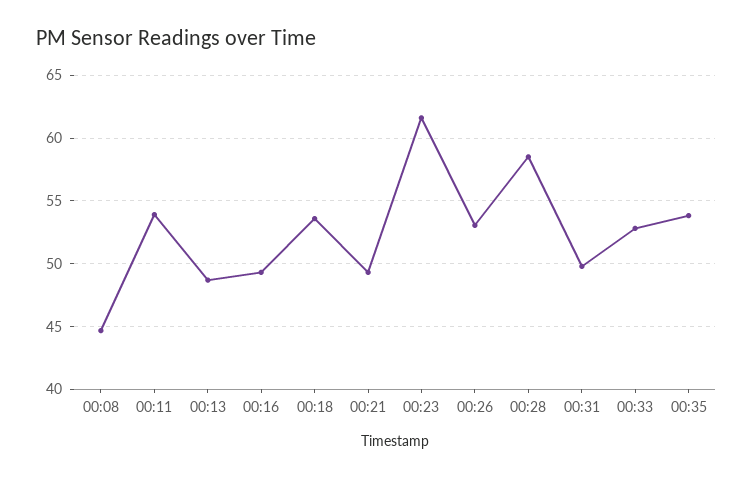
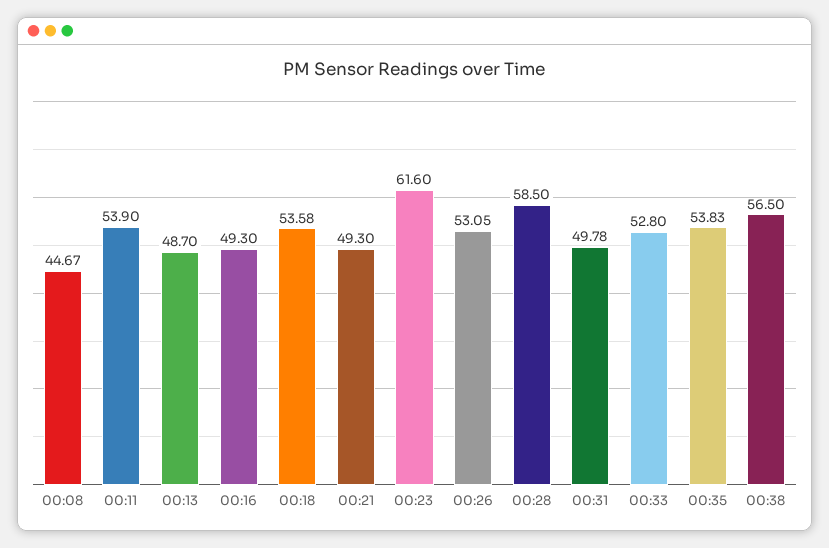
00:38: none -> 56.5

